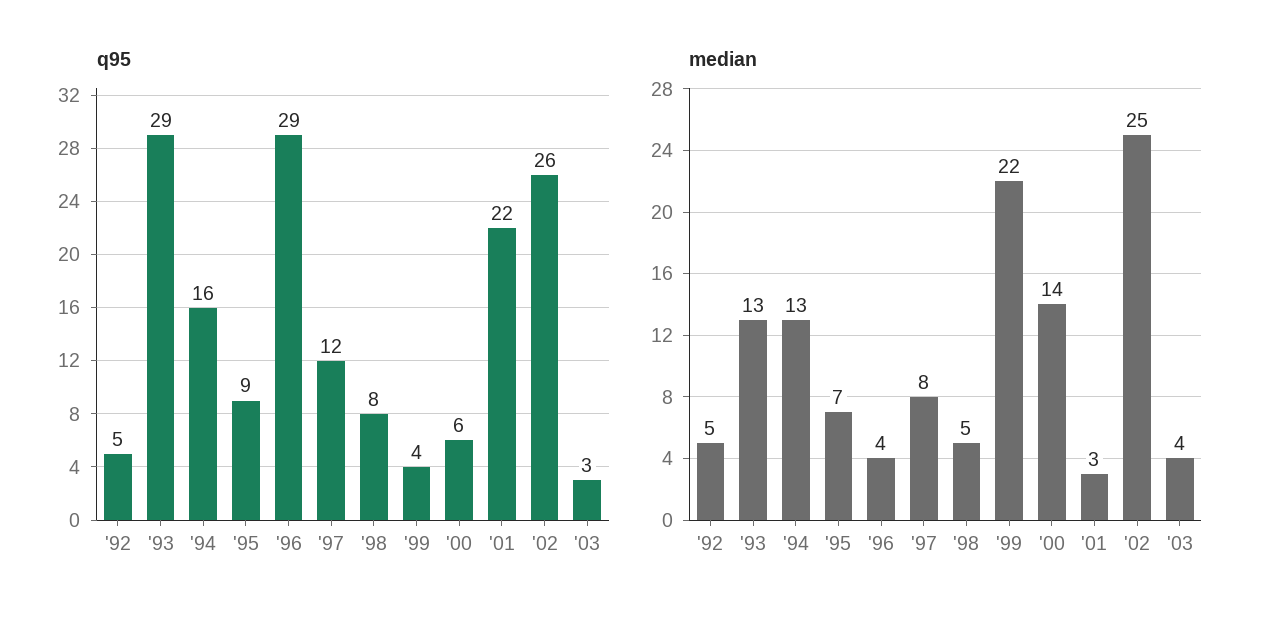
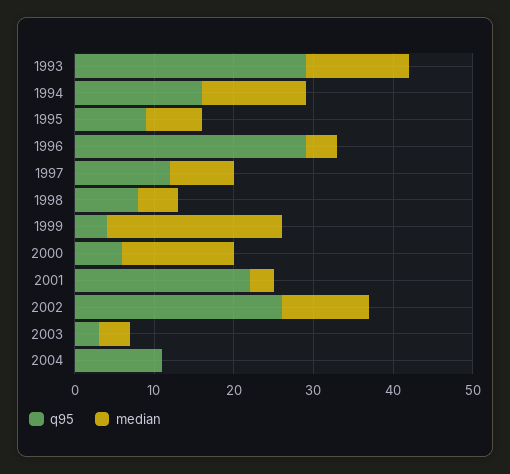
q95, '92: 5 -> none
median, '92: 5 -> none
median, '02: 25 -> 10
q95, 2004: none -> 10
median, 2004: none -> 0

